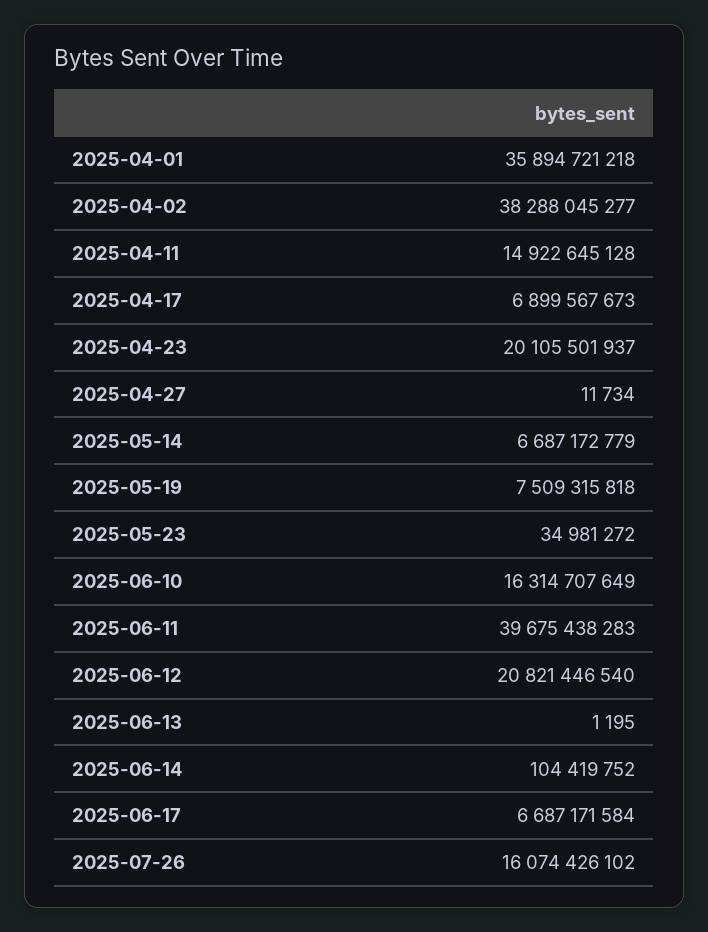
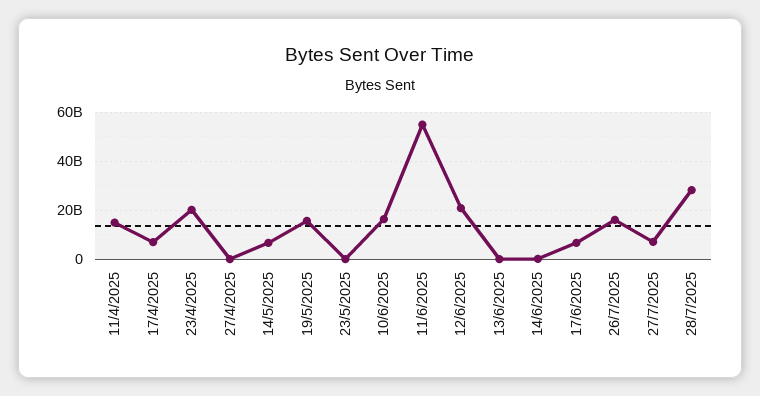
2025-04-01: 35894721218 -> none
2025-04-02: 38288045277 -> none
2025-05-19: 7509315818 -> 15000000000
2025-06-11: 39675438283 -> 55000000000
27/7/2025: none -> 7500000000
28/7/2025: none -> 27500000000

